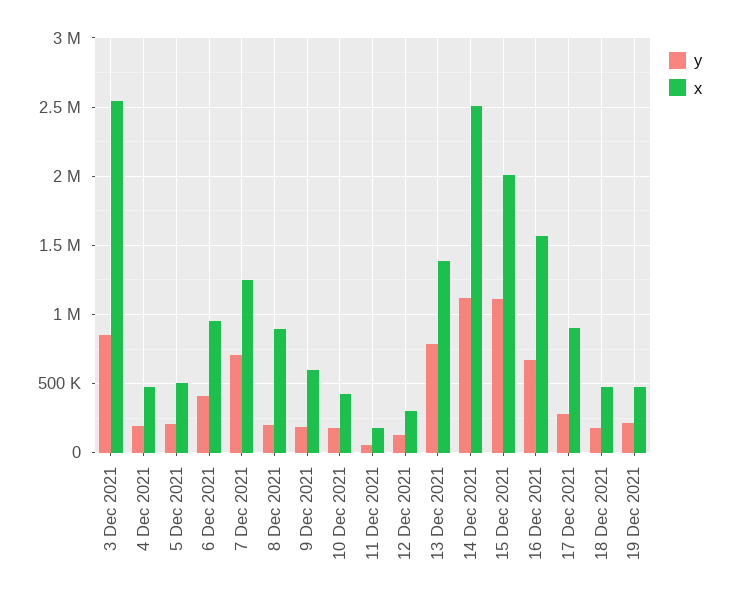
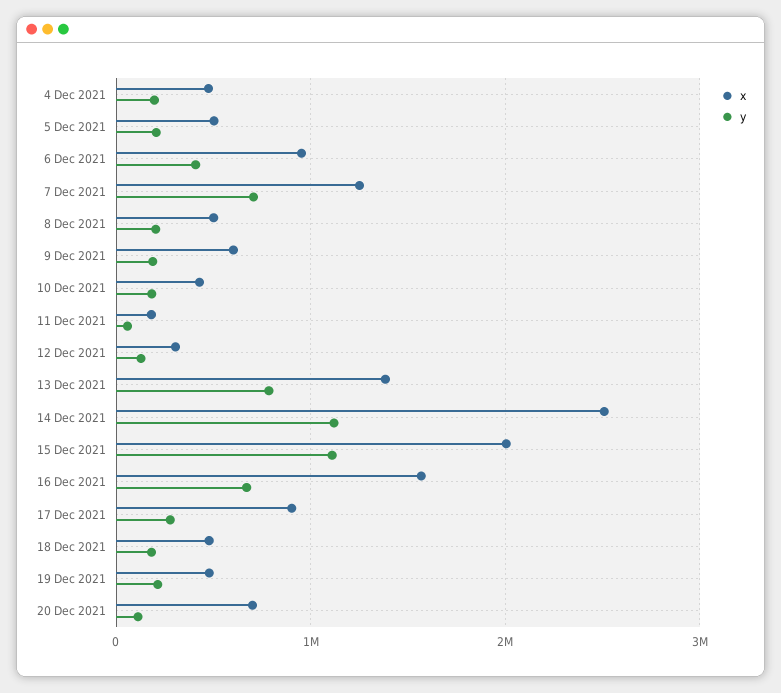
y, 3 Dec 2021: 850000 -> none
x, 3 Dec 2021: 2550000 -> none
x, 8 Dec 2021: 900000 -> 500000
x, 20 Dec 2021: none -> 700000
y, 20 Dec 2021: none -> 100000

